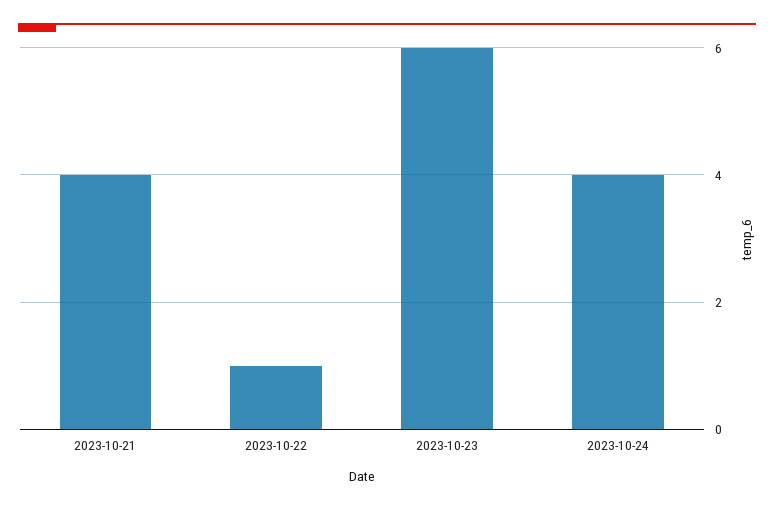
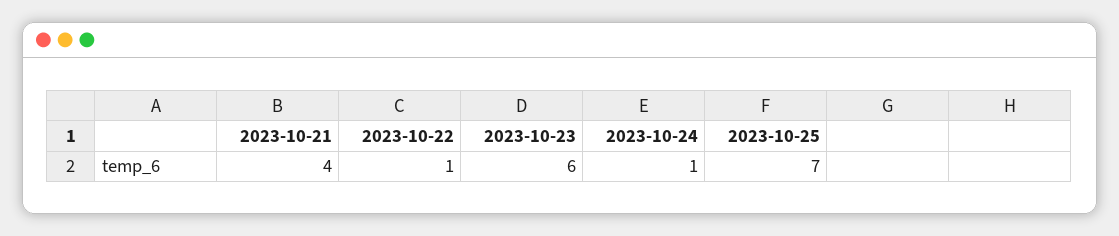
2023-10-24: 4 -> 1
2023-10-25: none -> 7

